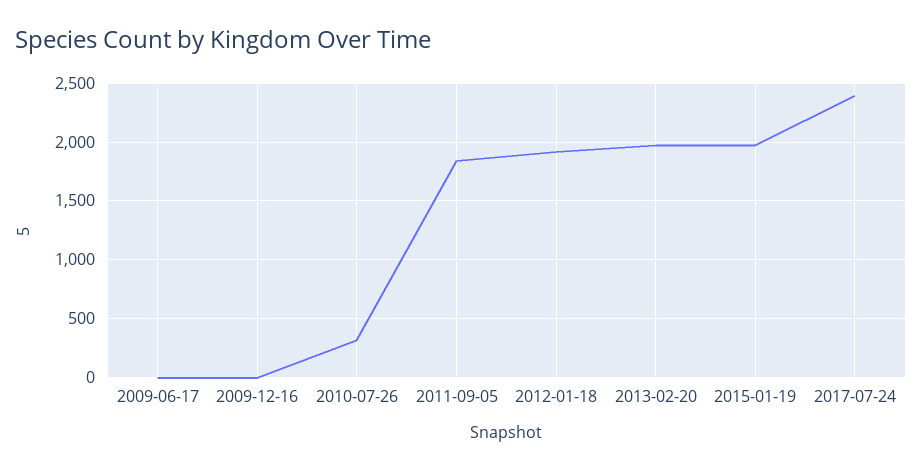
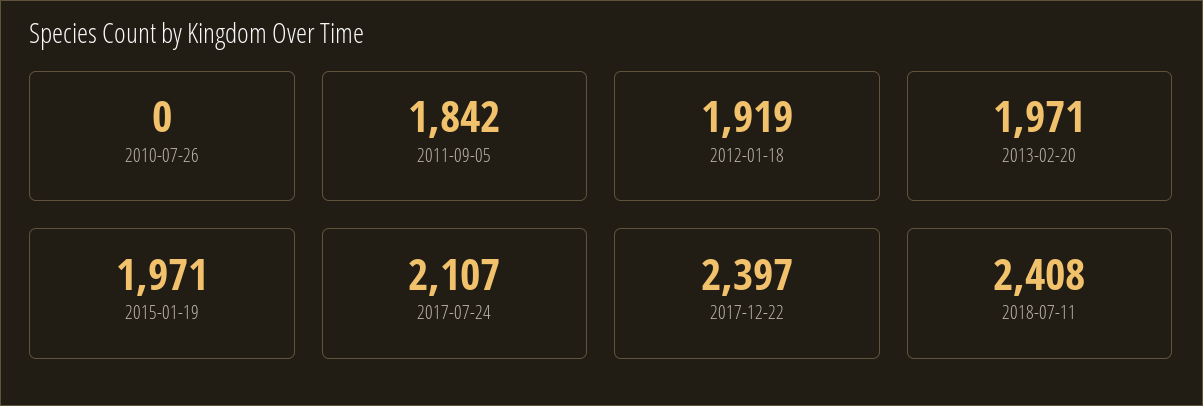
2009-06-17: 0 -> none
2009-12-16: 0 -> none
2010-07-26: 300 -> 0
2017-07-24: 2400 -> 2107
2017-12-22: none -> 2397
2018-07-11: none -> 2408

